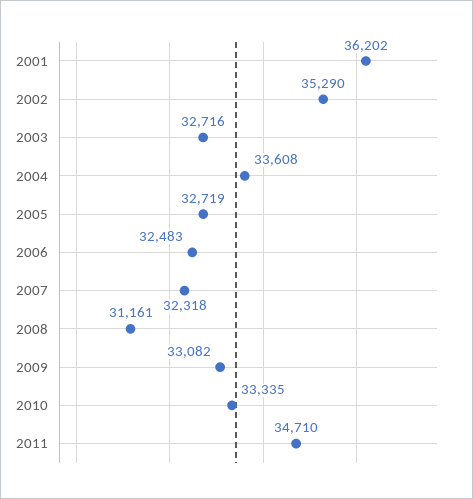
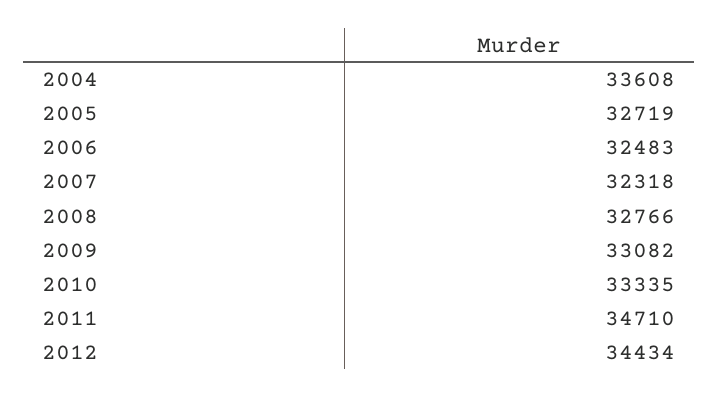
2001: 36202 -> none
2002: 35290 -> none
2003: 32716 -> none
2008: 31161 -> 32766
2012: none -> 34434

